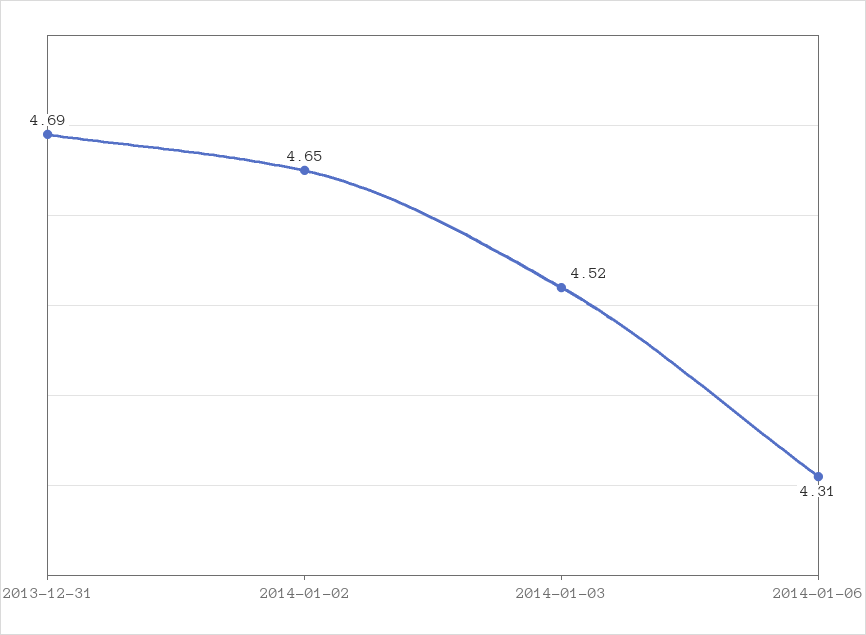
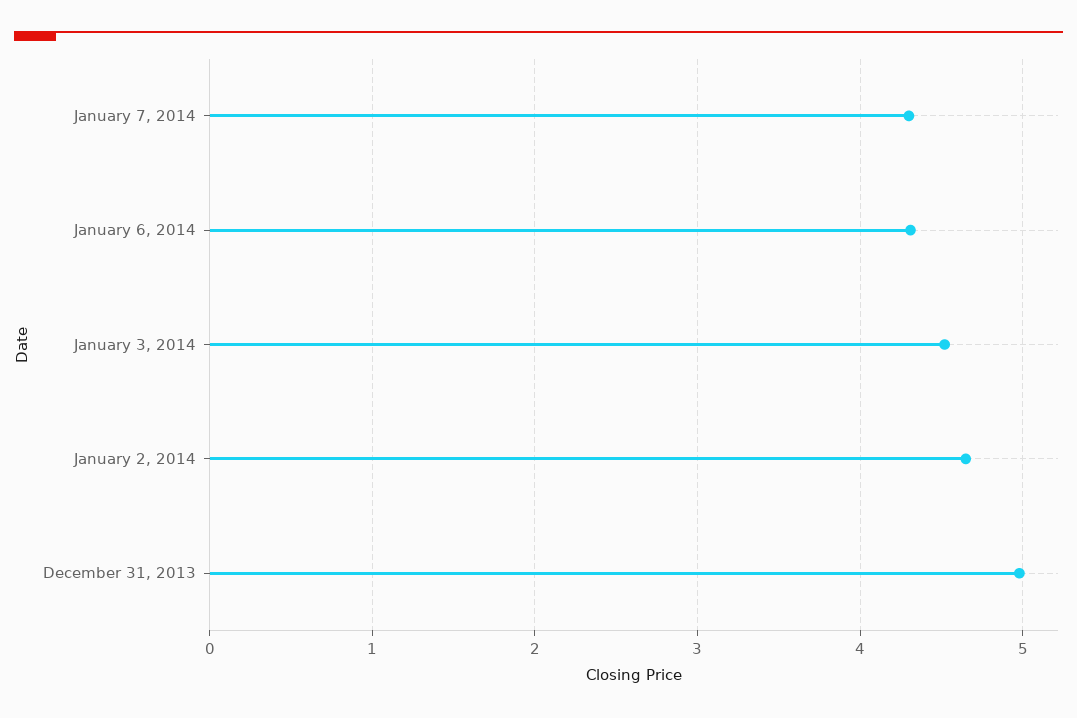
2013-12-31: 4.69 -> 5
January 7, 2014: none -> 4.3

